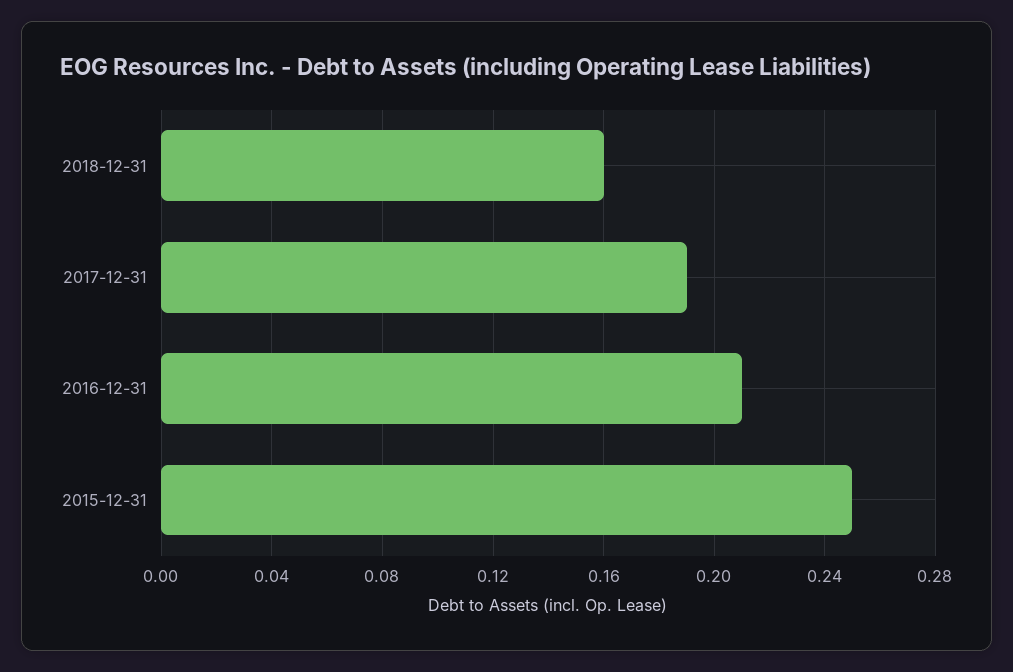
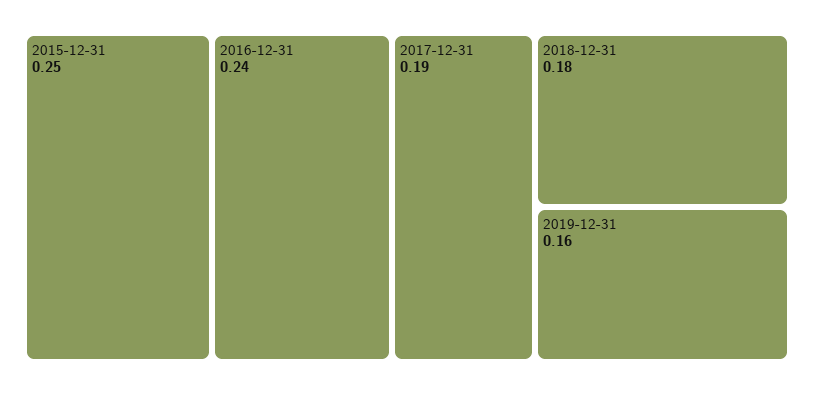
2018-12-31: 0.16 -> 0.18
2016-12-31: 0.21 -> 0.24
2019-12-31: none -> 0.16

